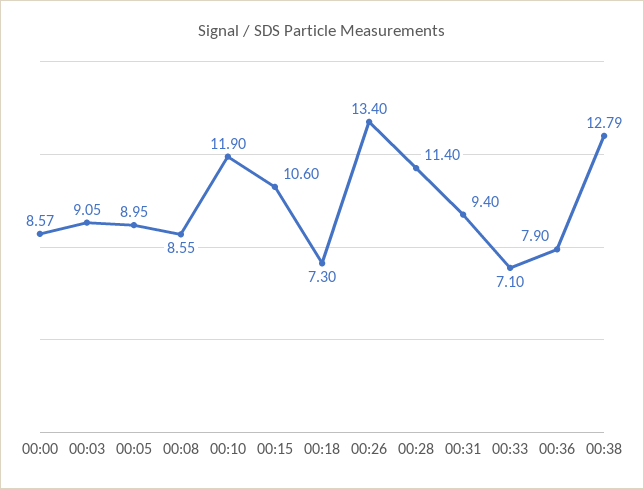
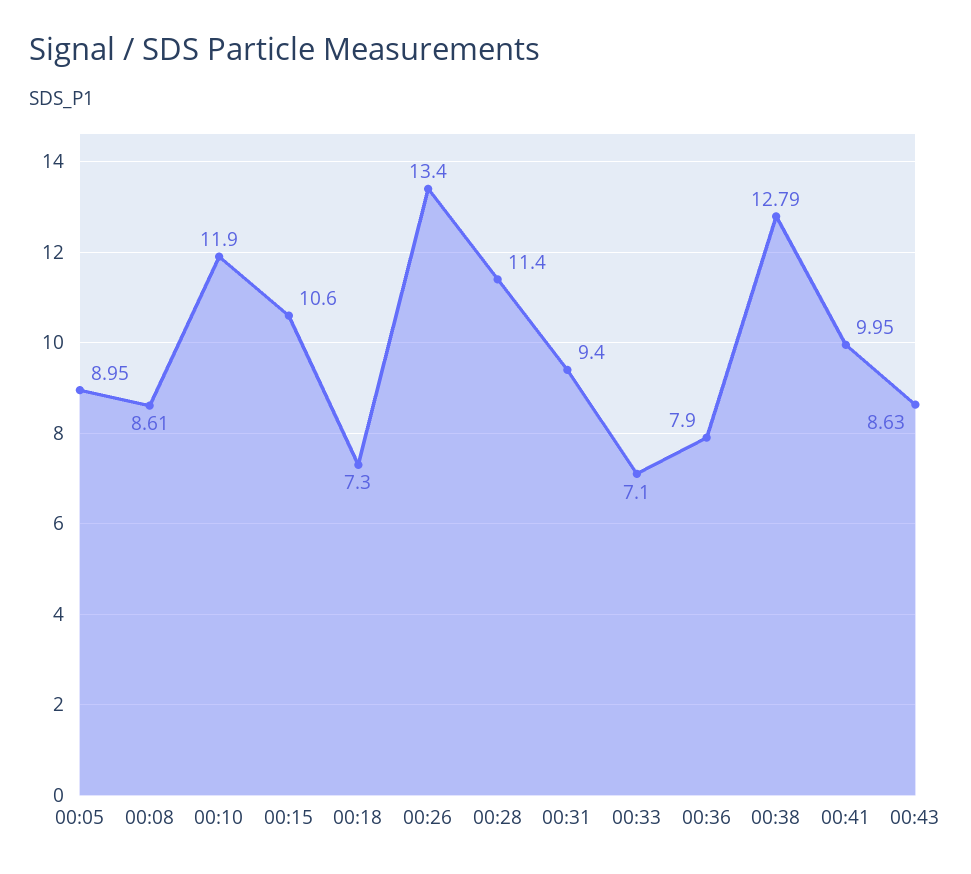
00:00: 8.57 -> none
00:03: 9.05 -> none
00:08: 8.55 -> 8.61
00:41: none -> 9.95
00:43: none -> 8.63

